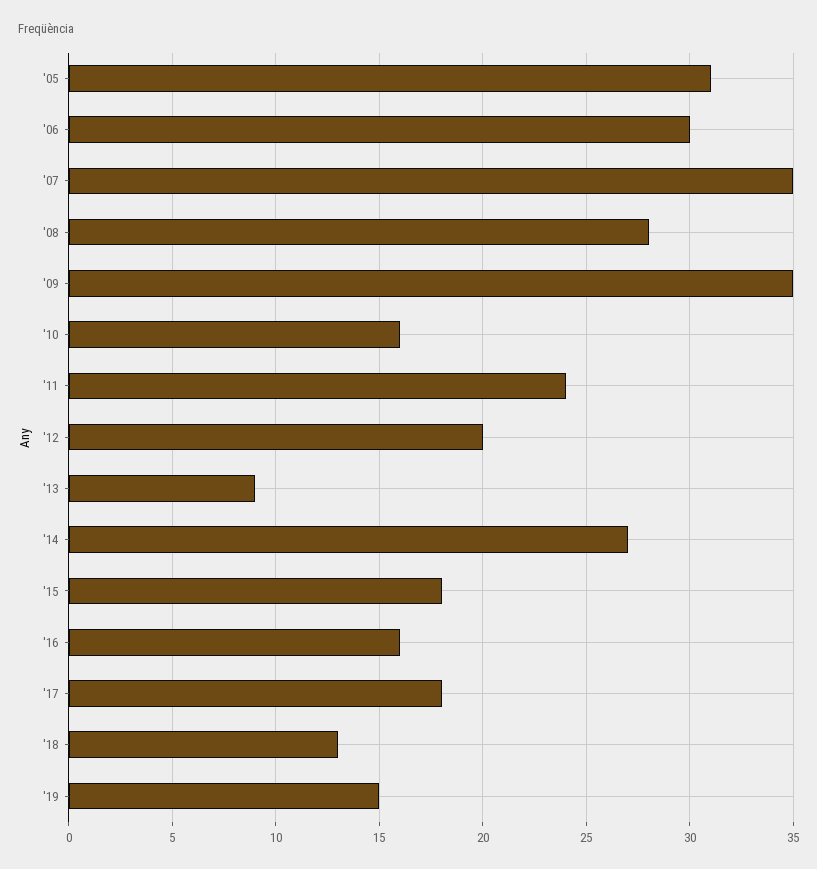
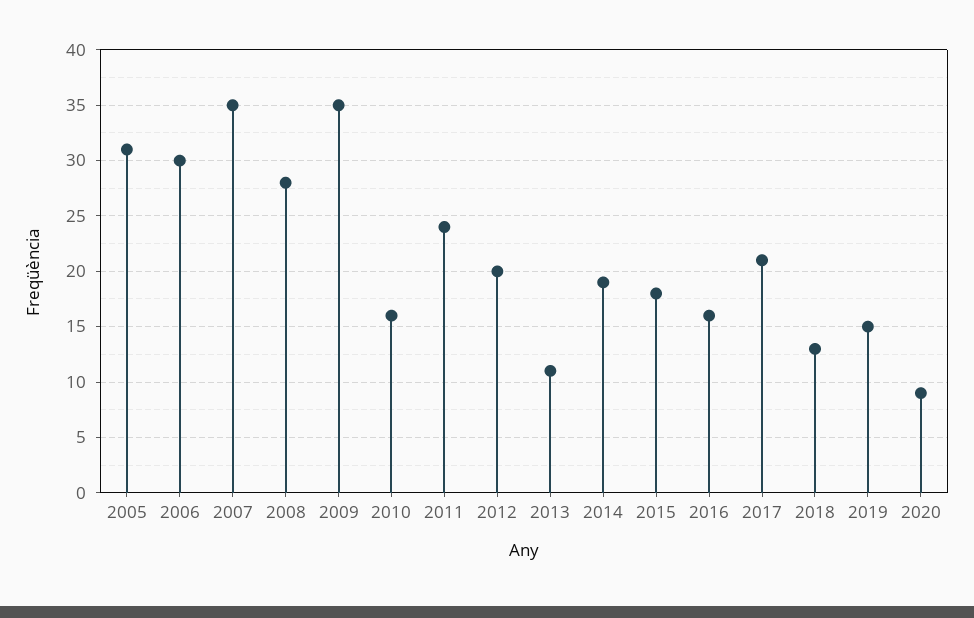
'13: 9 -> 11
'14: 27 -> 19
'17: 18 -> 21
2020: none -> 9

